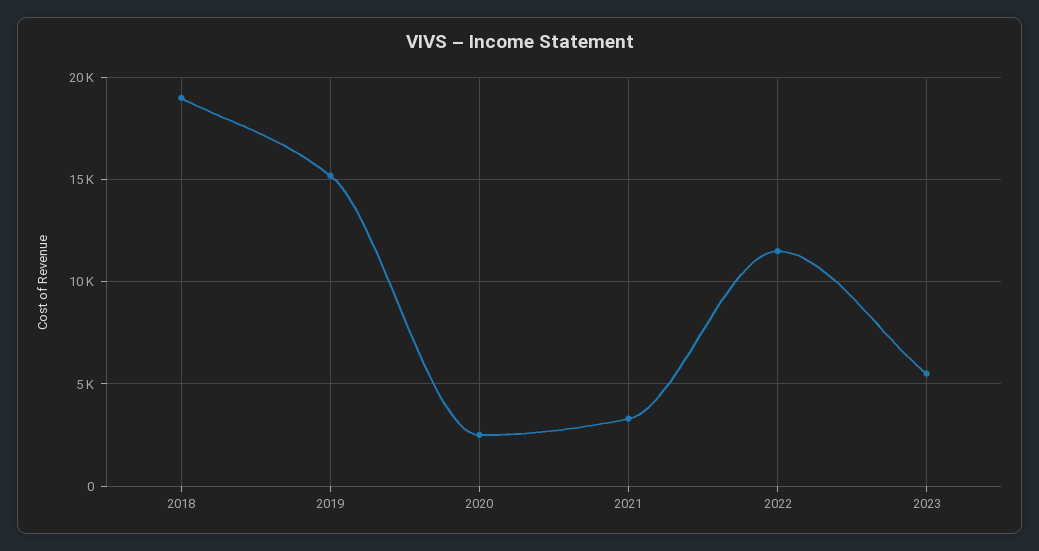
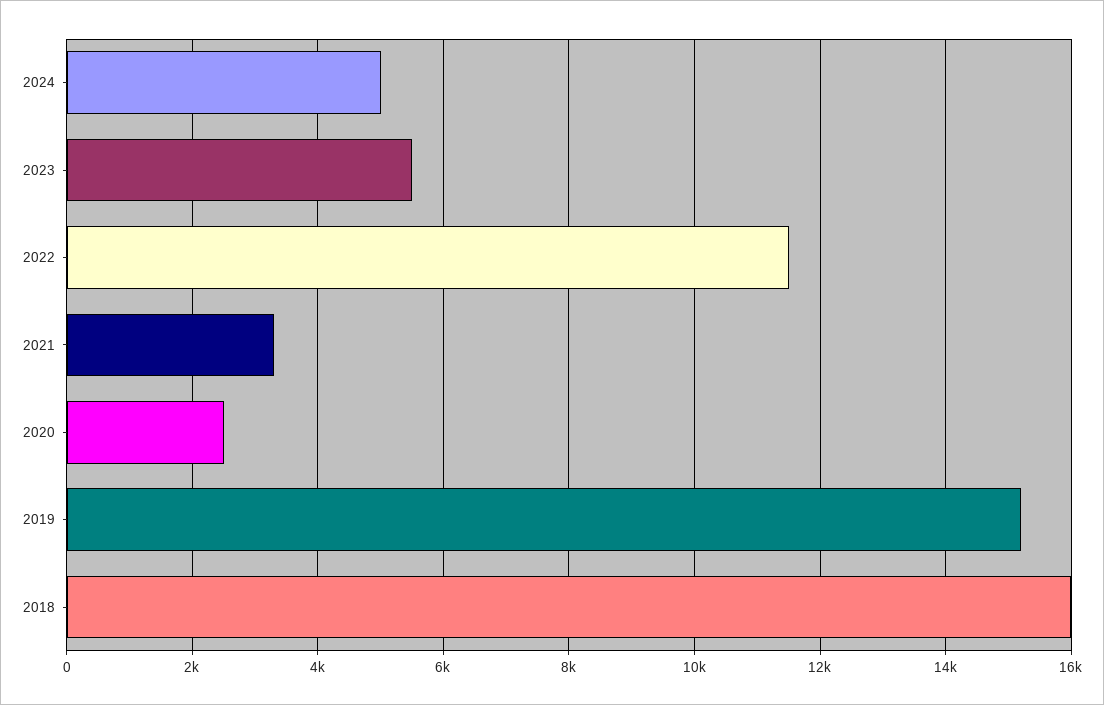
2018: 19000 -> 16000
2024: none -> 5000

